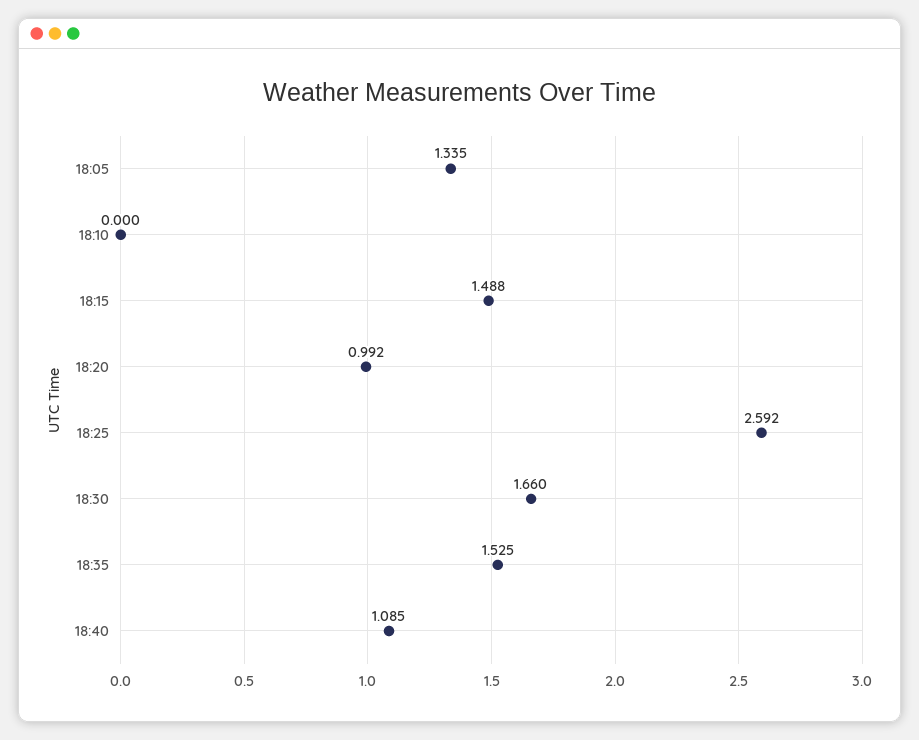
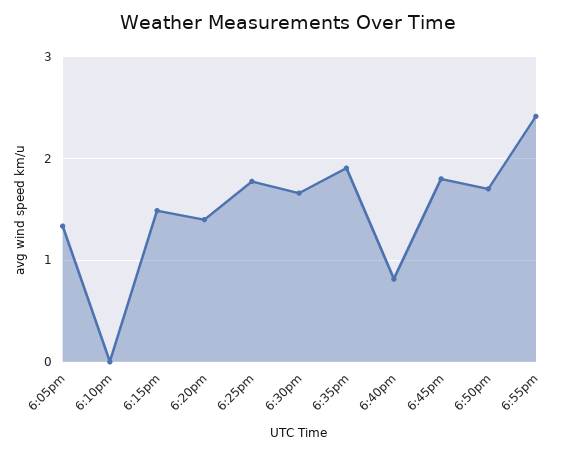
18:20: 0.992 -> 1.4
18:25: 2.592 -> 1.8
18:35: 1.525 -> 1.9
18:40: 1.085 -> 0.8
6:45pm: none -> 1.8
6:50pm: none -> 1.7
6:55pm: none -> 2.4

